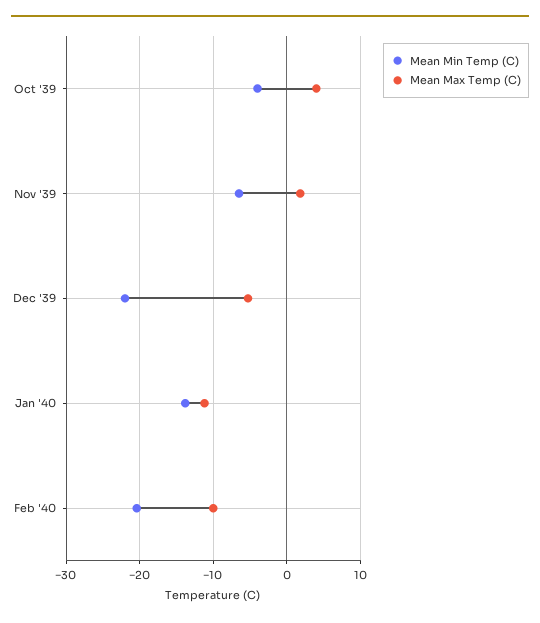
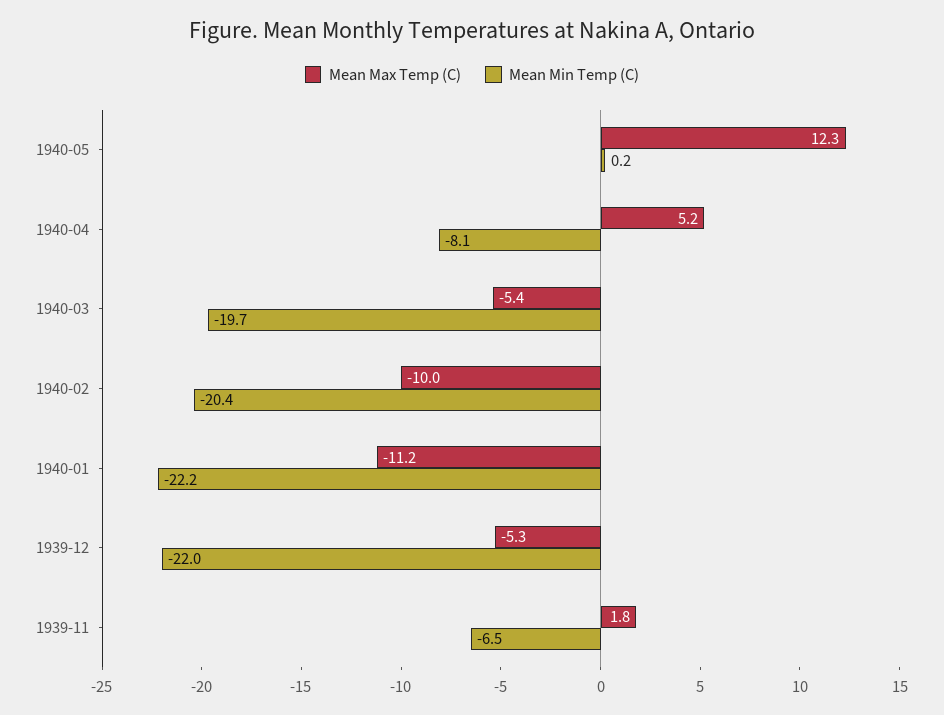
Mean Min Temp (C), Oct '39: -4 -> none
Mean Max Temp (C), Oct '39: 4 -> none
Mean Min Temp (C), Jan '40: -14 -> -22.2
Mean Max Temp (C), 1940-05: none -> 12.3
Mean Min Temp (C), 1940-05: none -> 0.2
Mean Max Temp (C), 1940-04: none -> 5.2
Mean Min Temp (C), 1940-04: none -> -8.1
Mean Max Temp (C), 1940-03: none -> -5.4
Mean Min Temp (C), 1940-03: none -> -19.7

